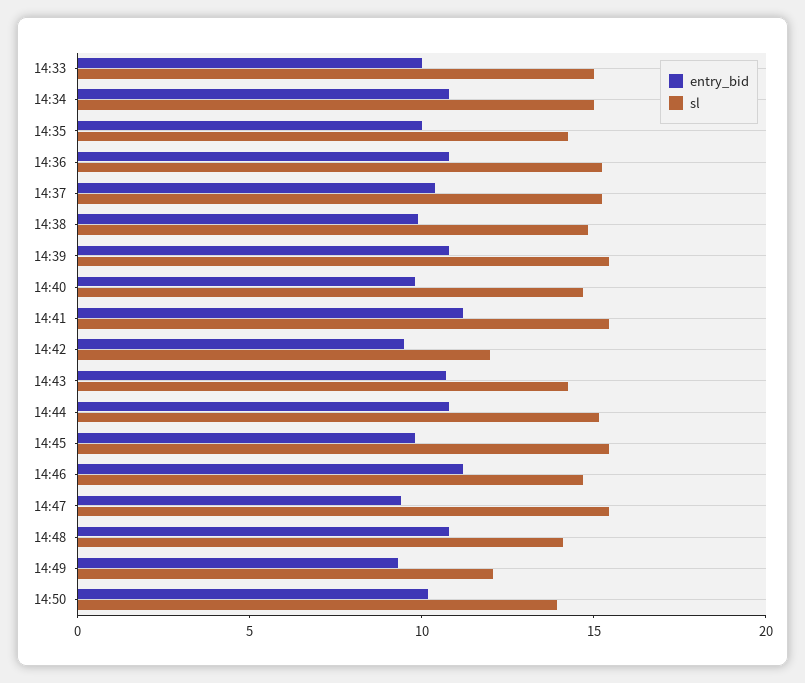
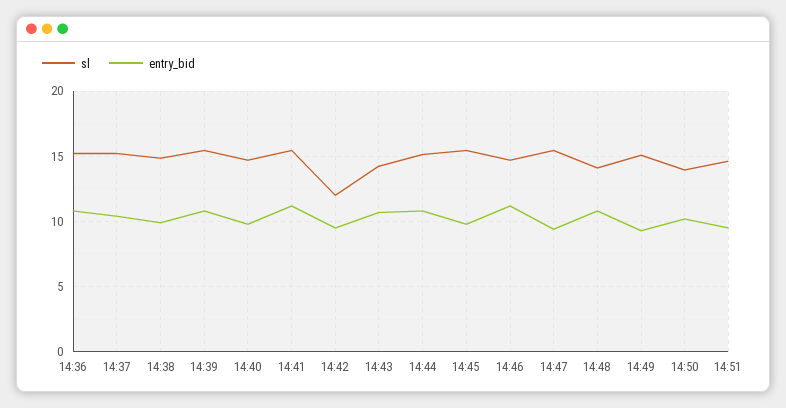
entry_bid, 14:33: 10 -> none
sl, 14:33: 15 -> none
entry_bid, 14:34: 11 -> none
sl, 14:34: 15 -> none
entry_bid, 14:35: 10 -> none
sl, 14:35: 14 -> none
sl, 14:49: 12 -> 15
sl, 14:51: none -> 14.5
entry_bid, 14:51: none -> 9.5

